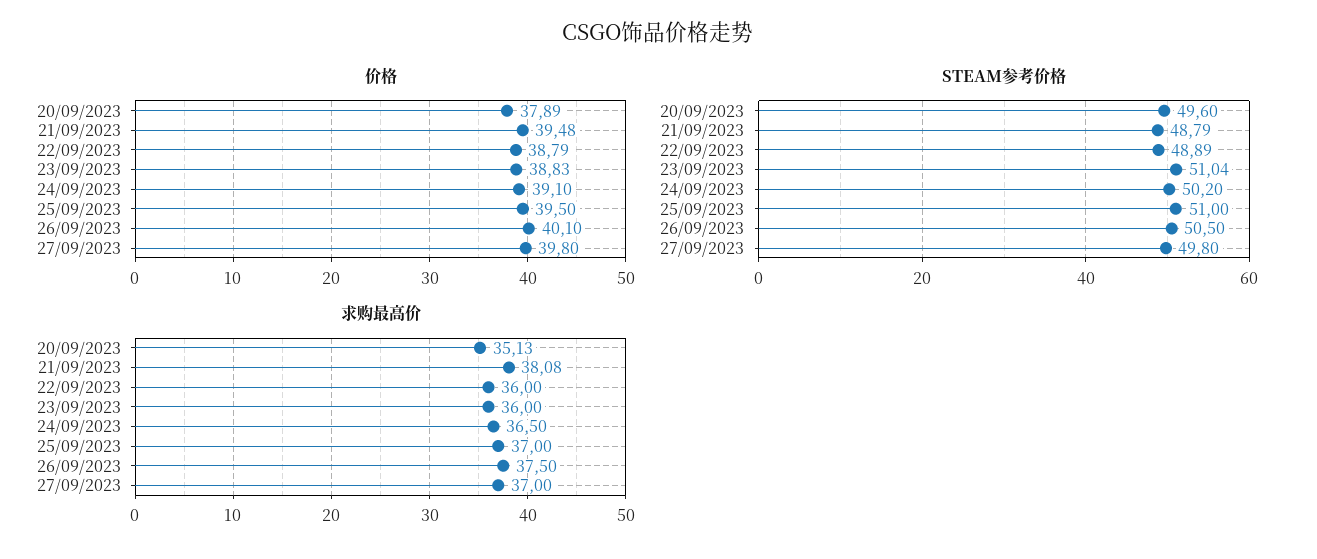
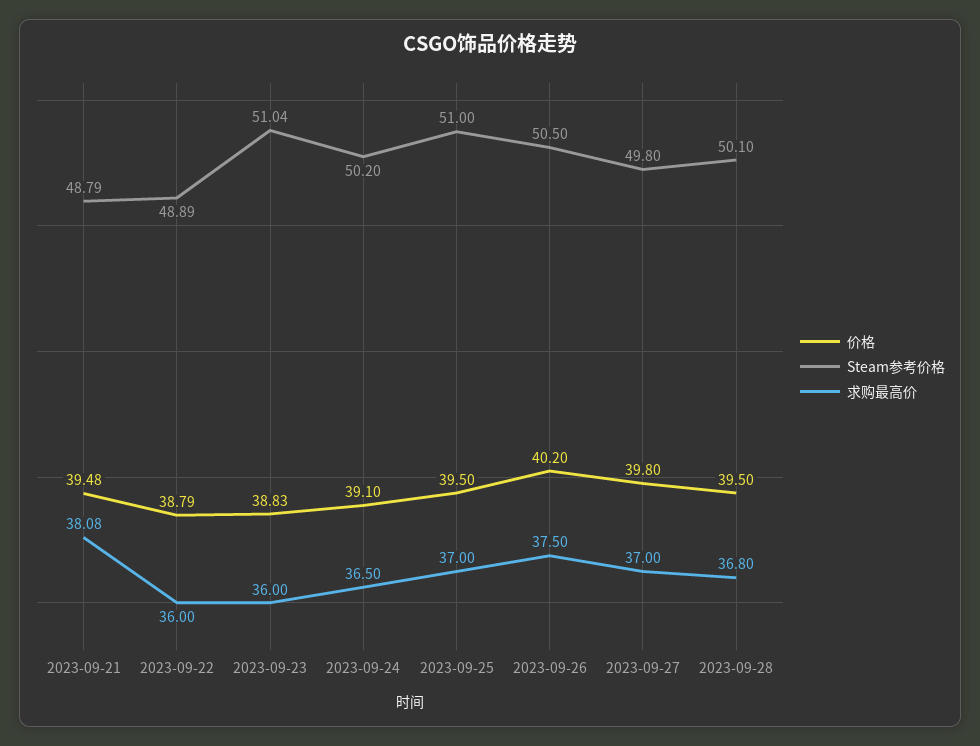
价格, 20/09/2023: 37.89 -> none
价格, 26/09/2023: 40.1 -> 40.2
STEAM参考价格, 20/09/2023: 49.6 -> none
求购最高价, 20/09/2023: 35.13 -> none
价格, 2023-09-28: none -> 39.5
STEAM参考价格, 2023-09-28: none -> 50.1
求购最高价, 2023-09-28: none -> 36.8

